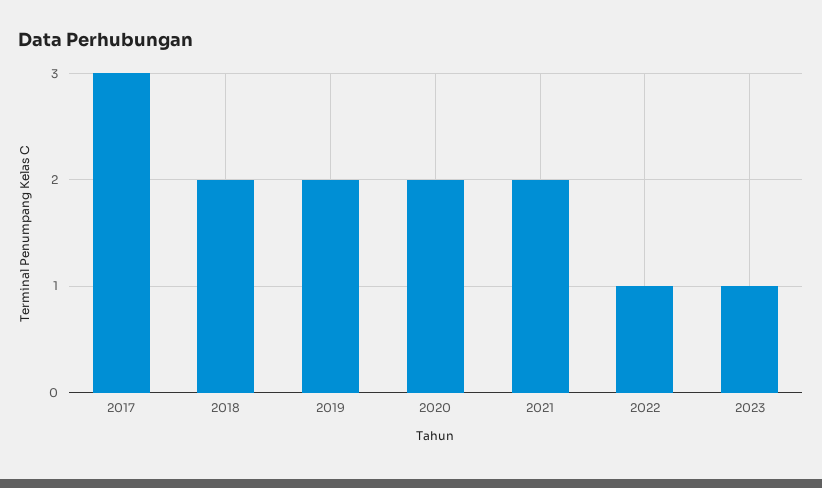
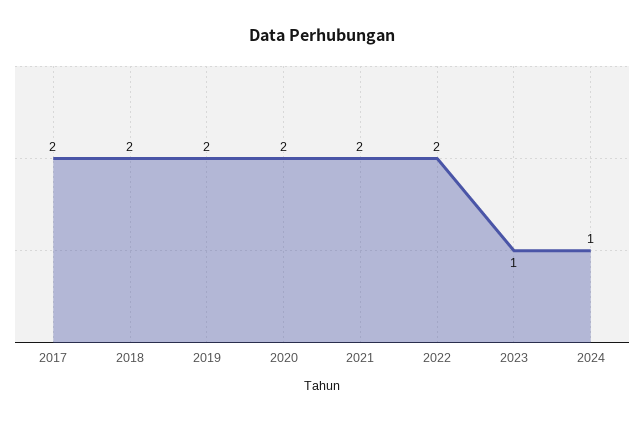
2017: 3 -> 2
2022: 1 -> 2
2024: none -> 1

